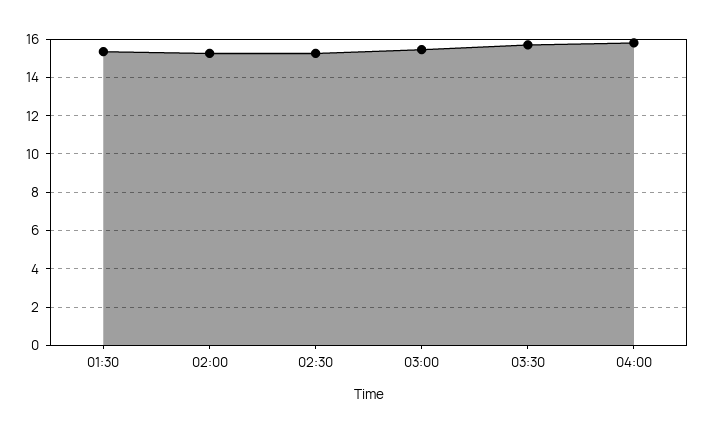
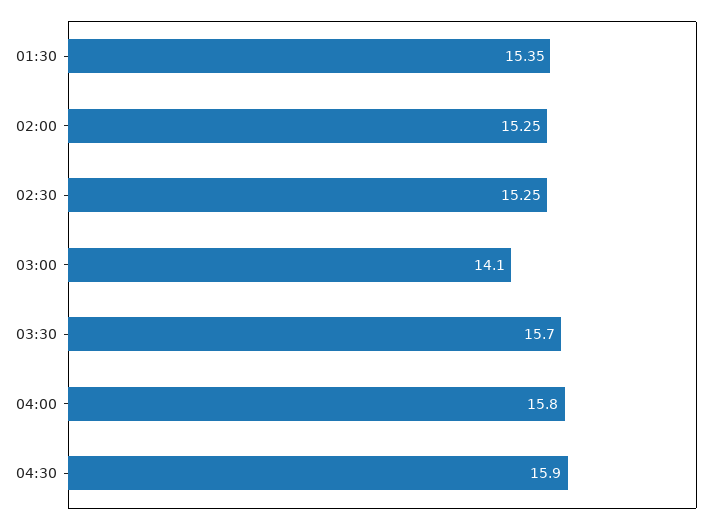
03:00: 15.5 -> 14.1
04:30: none -> 15.9

